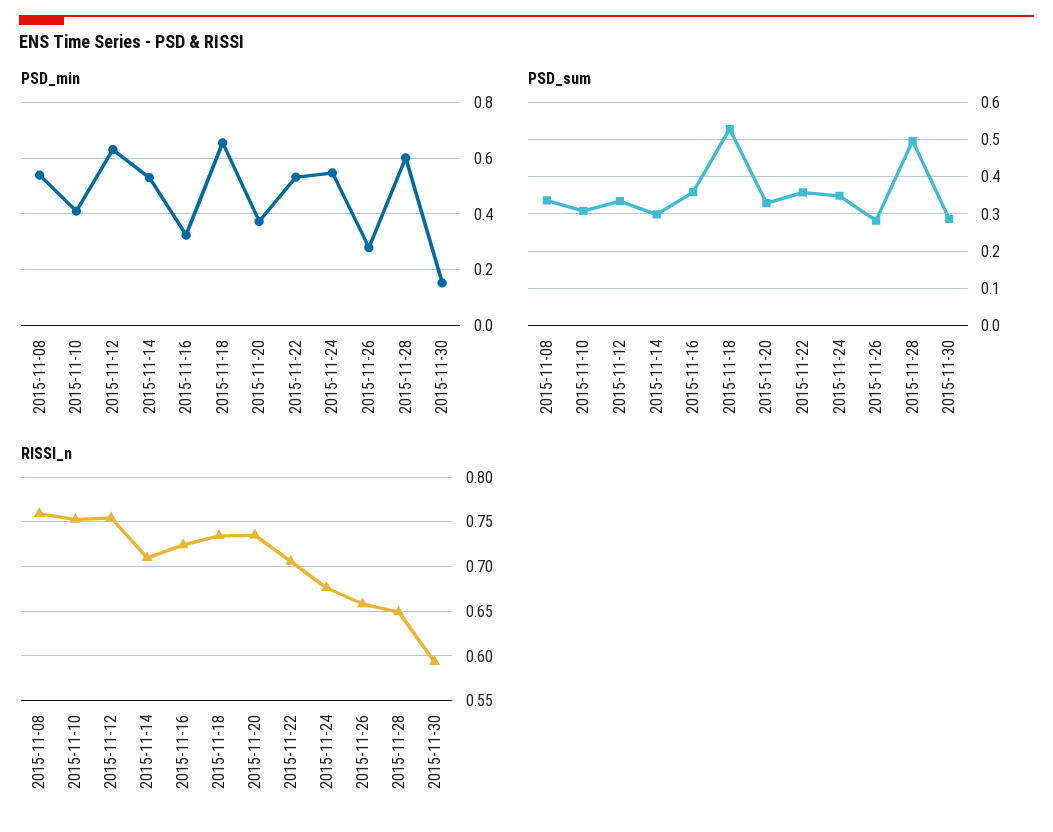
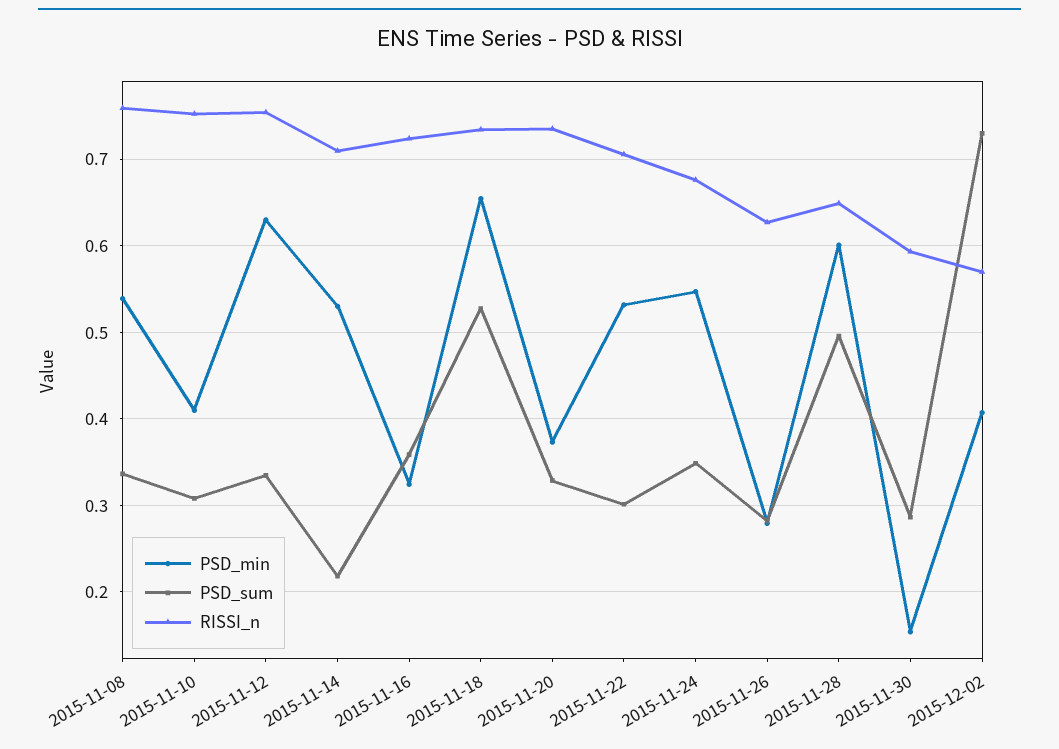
PSD_sum, 2015-11-14: 0.3 -> 0.22
PSD_sum, 2015-11-22: 0.36 -> 0.3
RISSI_n, 2015-11-26: 0.66 -> 0.63
PSD_min, 2015-12-02: none -> 0.41
PSD_sum, 2015-12-02: none -> 0.73
RISSI_n, 2015-12-02: none -> 0.57

